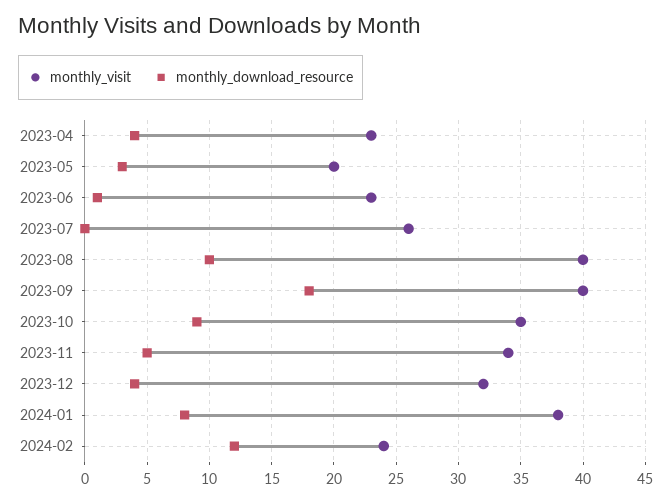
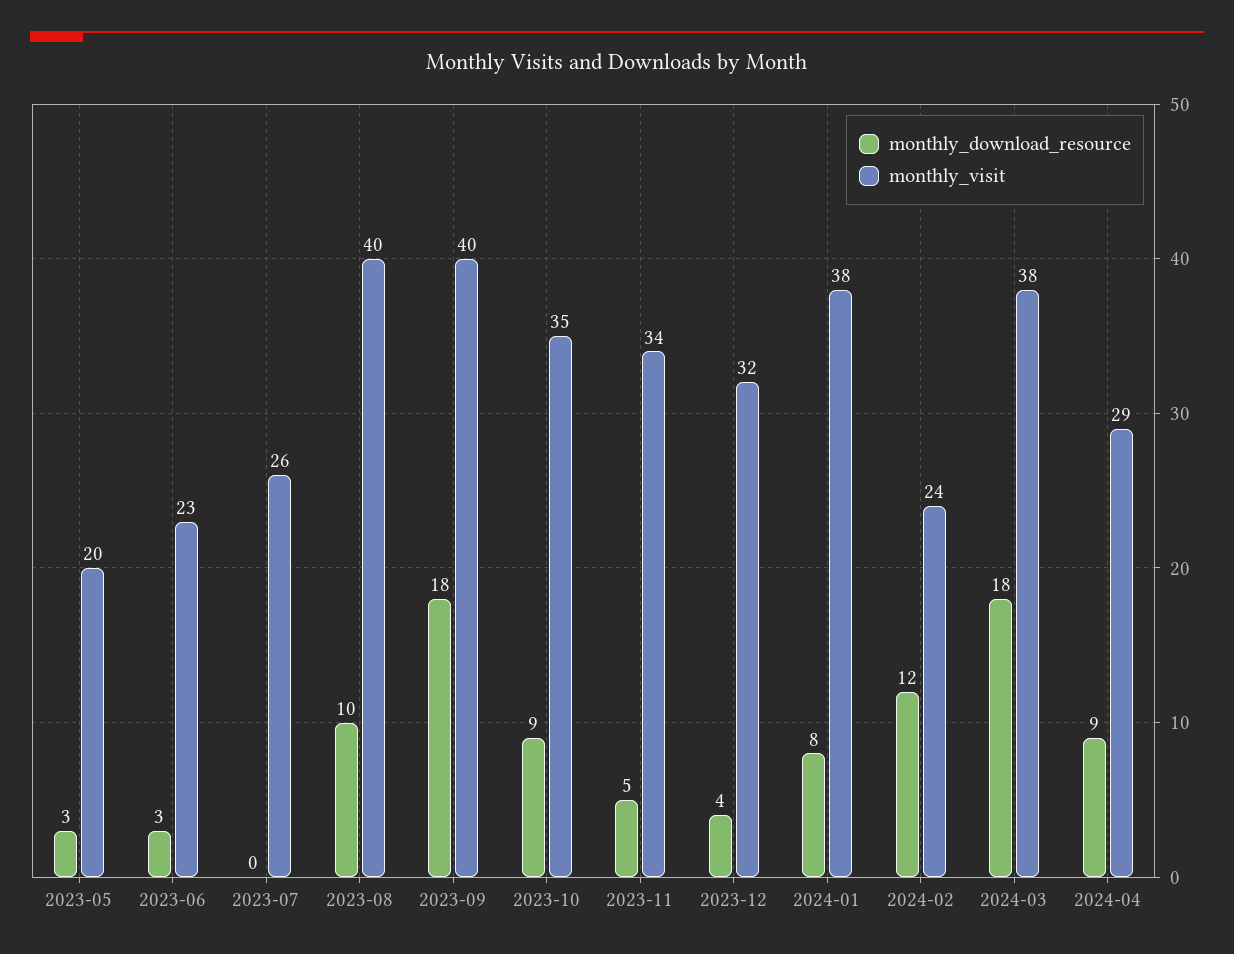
monthly_visit, 2023-04: 23 -> none
monthly_download_resource, 2023-04: 4 -> none
monthly_download_resource, 2023-06: 1 -> 3
monthly_download_resource, 2024-03: none -> 18
monthly_visit, 2024-03: none -> 38
monthly_download_resource, 2024-04: none -> 9
monthly_visit, 2024-04: none -> 29

